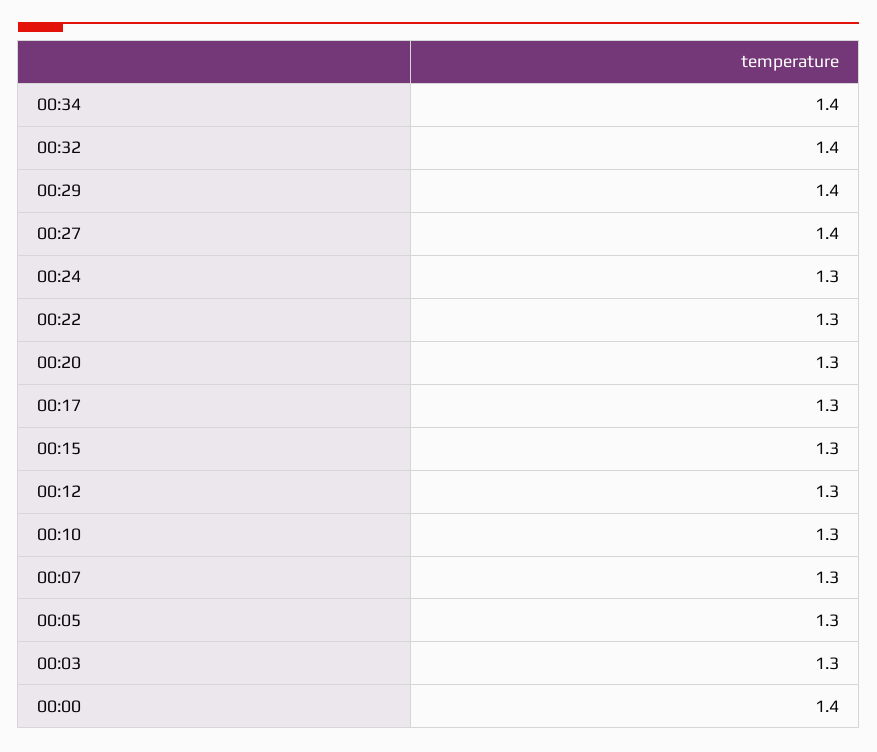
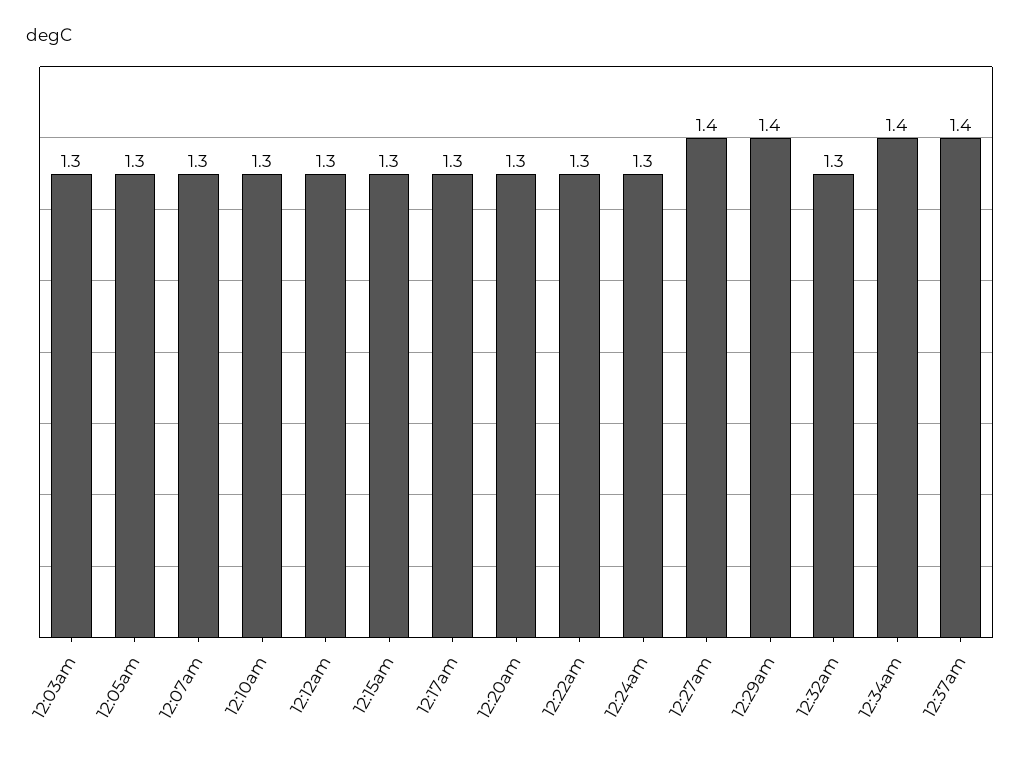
00:32: 1.4 -> 1.3
00:00: 1.4 -> none
12:37am: none -> 1.4

